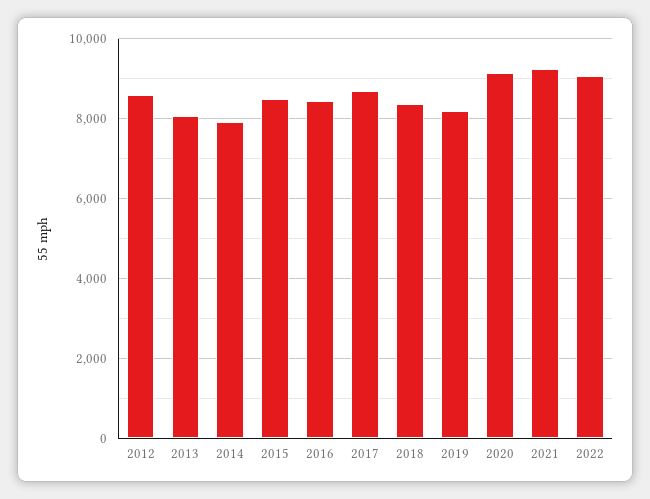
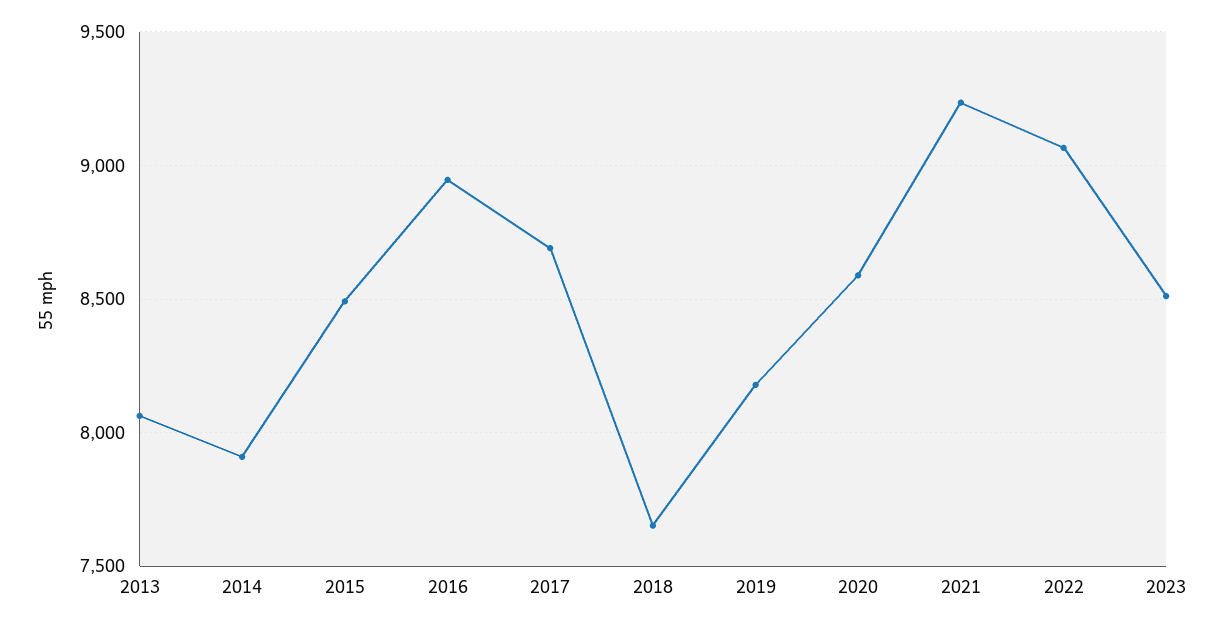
2012: 8600 -> none
2016: 8400 -> 8950
2018: 8400 -> 7650
2020: 9200 -> 8600
2023: none -> 8500

